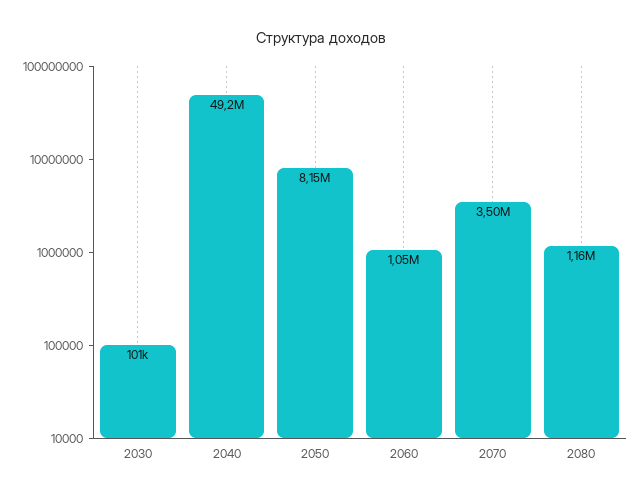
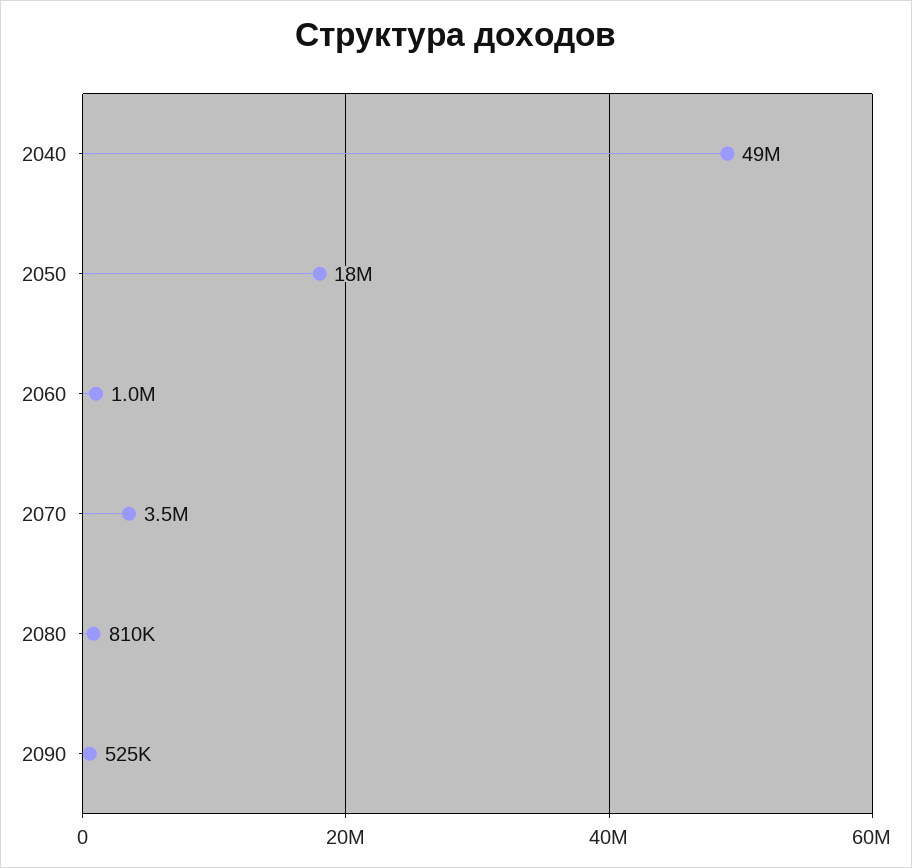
2030: 101000 -> none
2050: 8150000 -> 18000000
2080: 1160000 -> 810000
2090: none -> 525000

